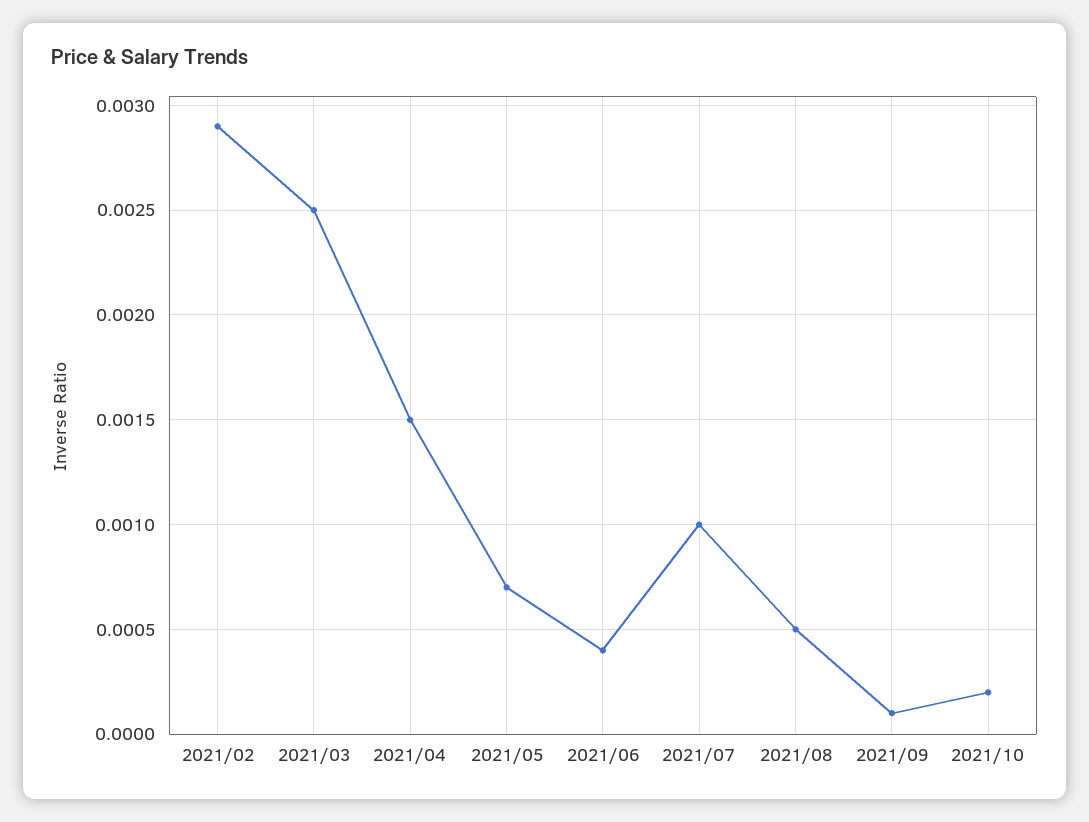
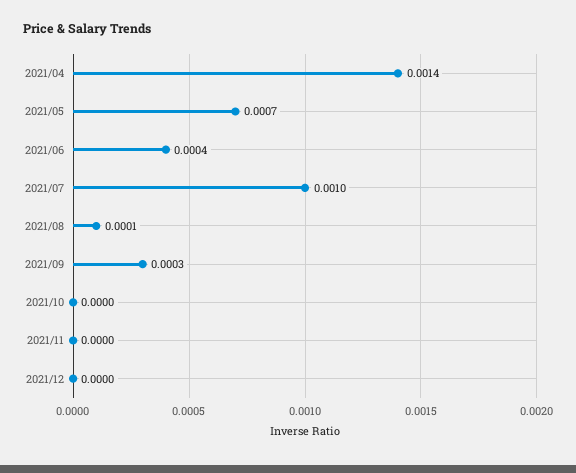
2021/02: 0.0029 -> none
2021/03: 0.0025 -> none
2021/04: 0.0015 -> 0.0014
2021/08: 0.0005 -> 0.0001
2021/09: 0.0001 -> 0.0003
2021/10: 0.0002 -> 0
2021/11: none -> 0
2021/12: none -> 0

